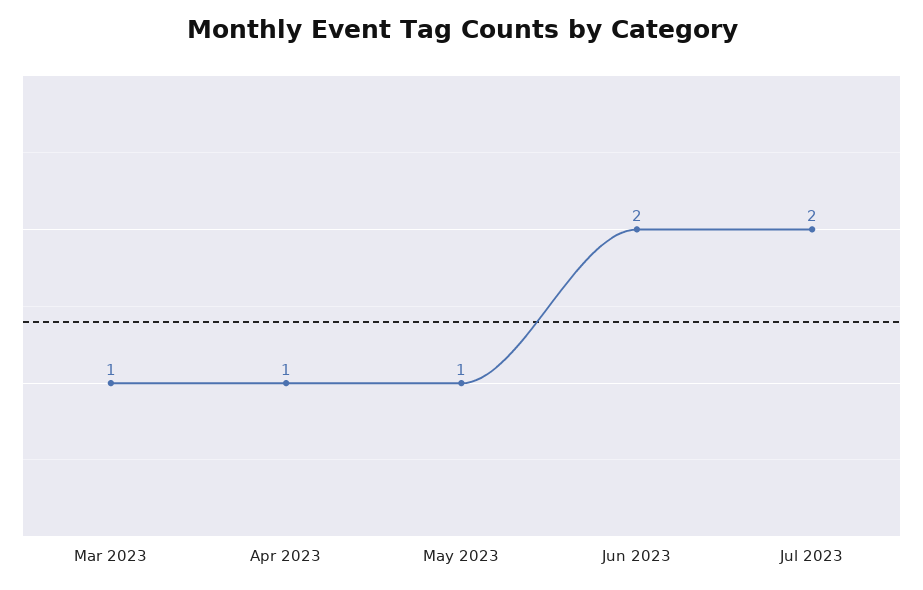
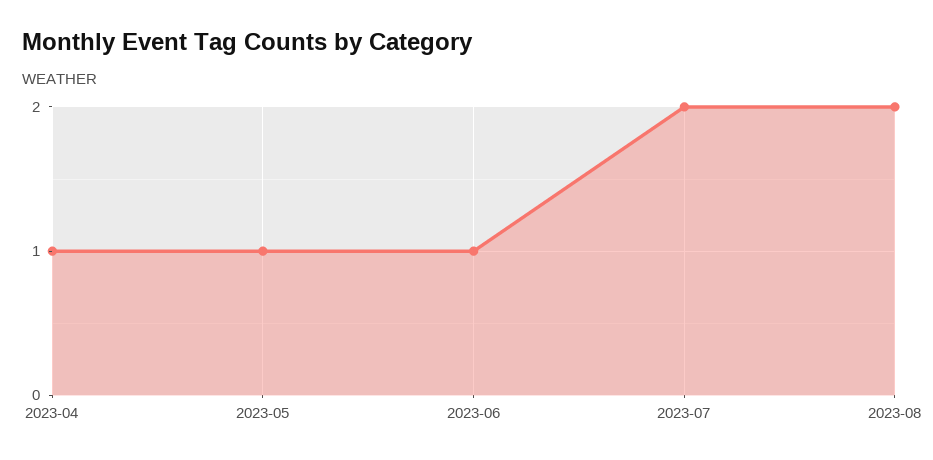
Mar 2023: 1 -> none
Jun 2023: 2 -> 1
2023-08: none -> 2

